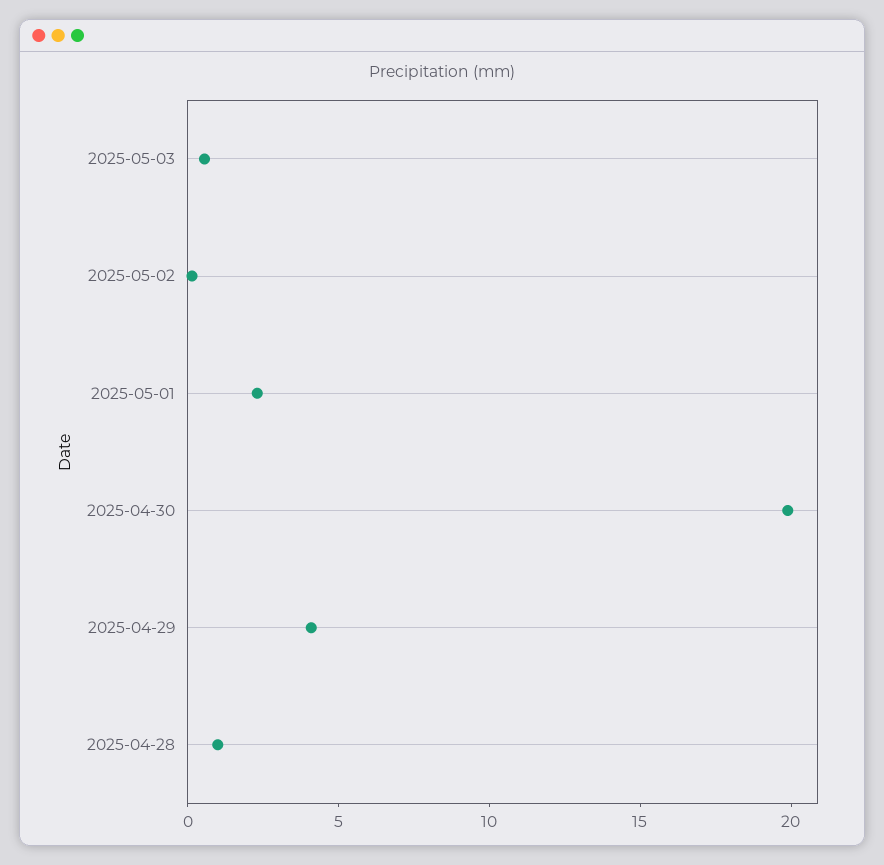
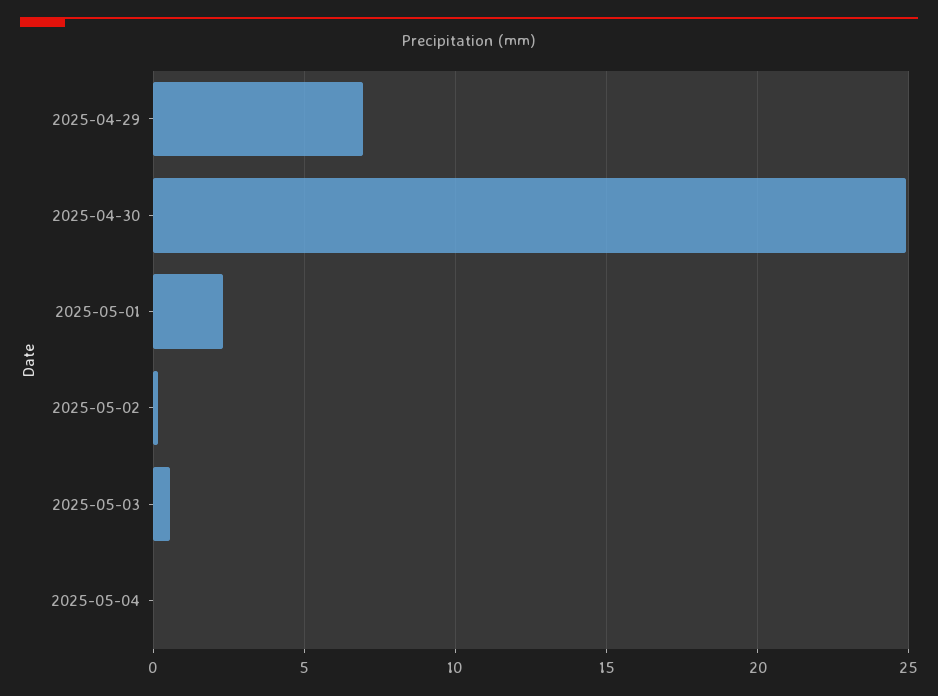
2025-04-30: 20 -> 25
2025-04-29: 4 -> 7
2025-04-28: 1 -> none
2025-05-04: none -> 0

